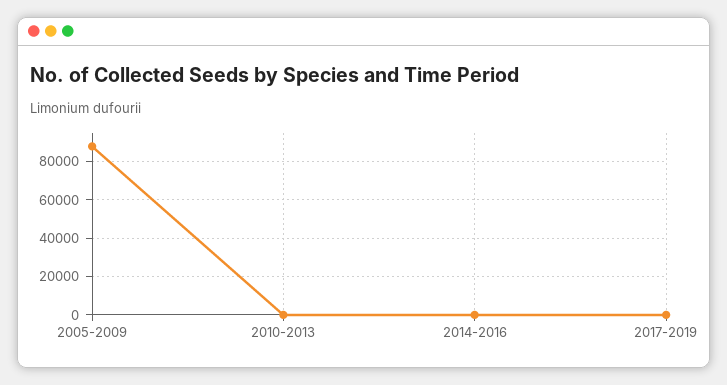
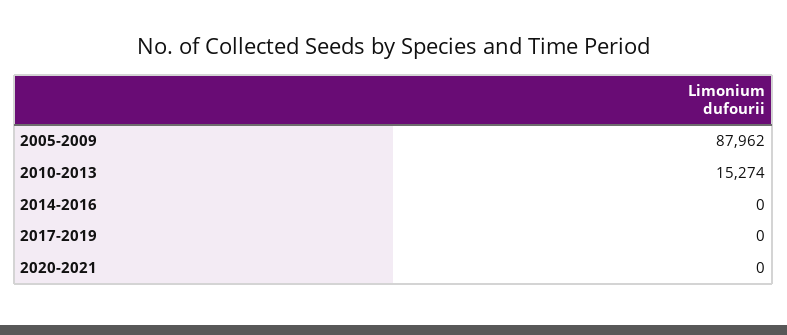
2010-2013: 0 -> 15274
2020-2021: none -> 0

